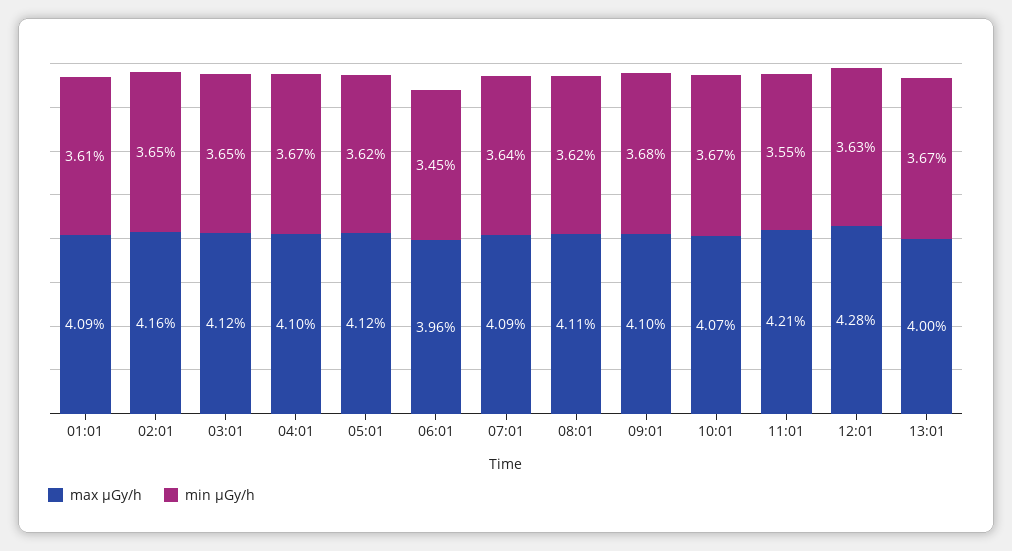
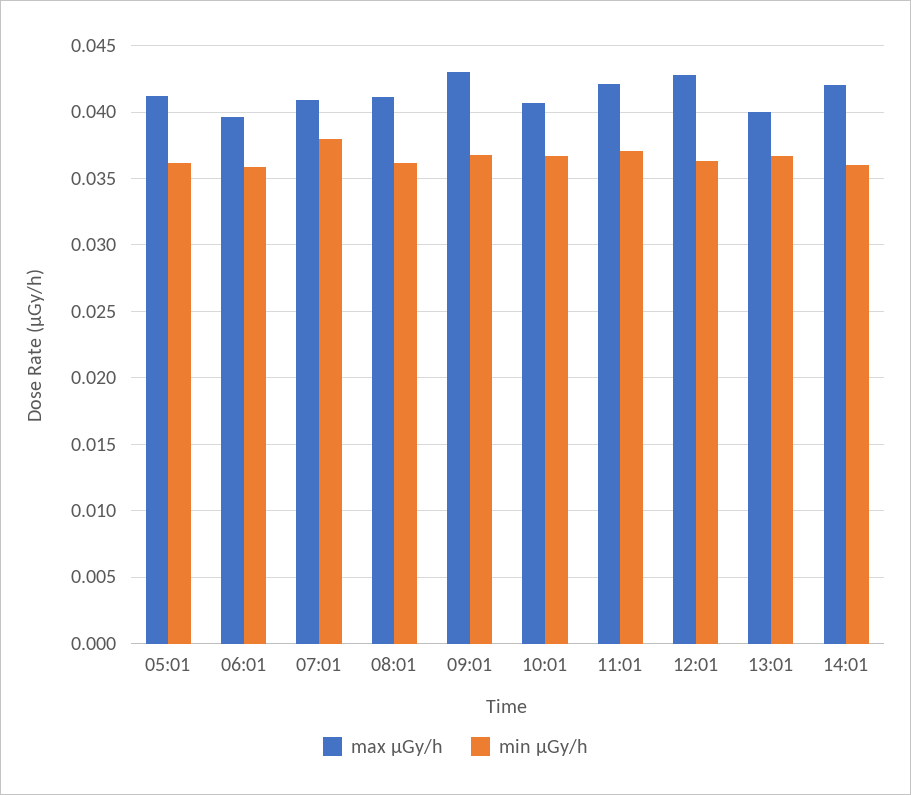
max μGy/h, 01:01: 0.0409 -> none
min μGy/h, 01:01: 0.0361 -> none
max μGy/h, 02:01: 0.0416 -> none
min μGy/h, 02:01: 0.0365 -> none
max μGy/h, 03:01: 0.0412 -> none
min μGy/h, 03:01: 0.0365 -> none
max μGy/h, 04:01: 0.041 -> none
min μGy/h, 04:01: 0.0367 -> none
min μGy/h, 06:01: 0.0345 -> 0.036
min μGy/h, 07:01: 0.0364 -> 0.038
max μGy/h, 09:01: 0.041 -> 0.043
min μGy/h, 11:01: 0.0355 -> 0.037
max μGy/h, 14:01: none -> 0.042
min μGy/h, 14:01: none -> 0.036

